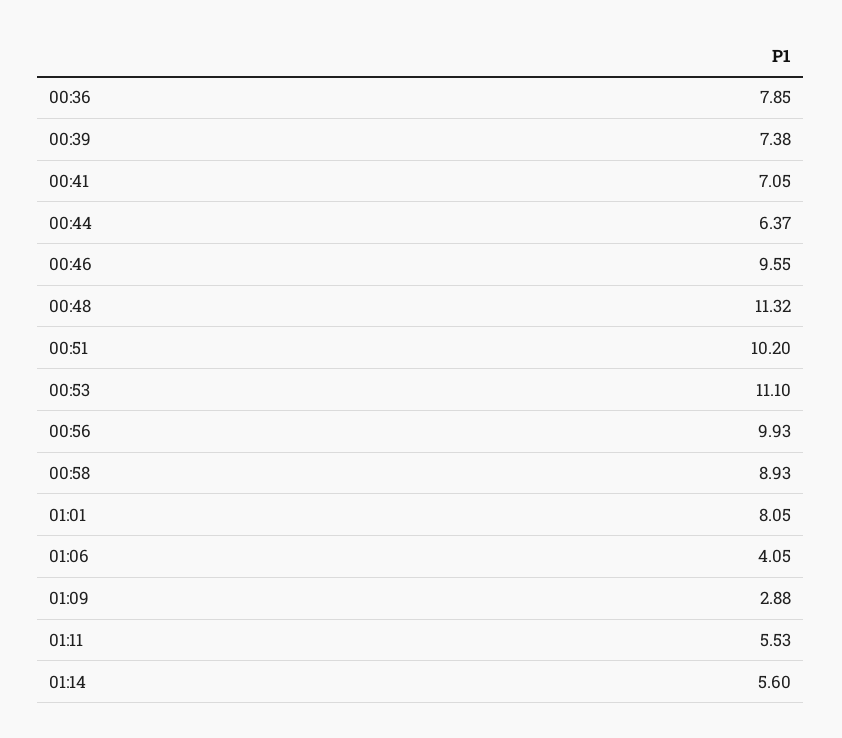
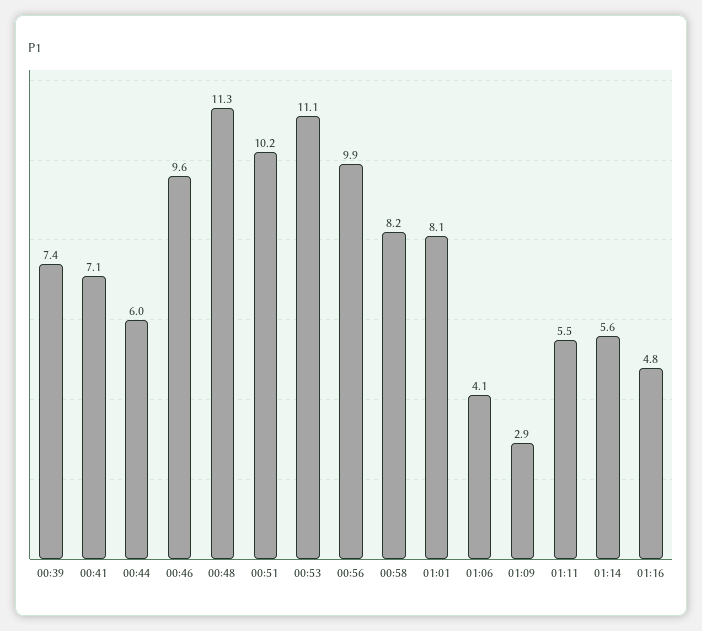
00:36: 7.85 -> none
00:44: 6.37 -> 6
00:58: 8.93 -> 8.2
01:16: none -> 4.8

